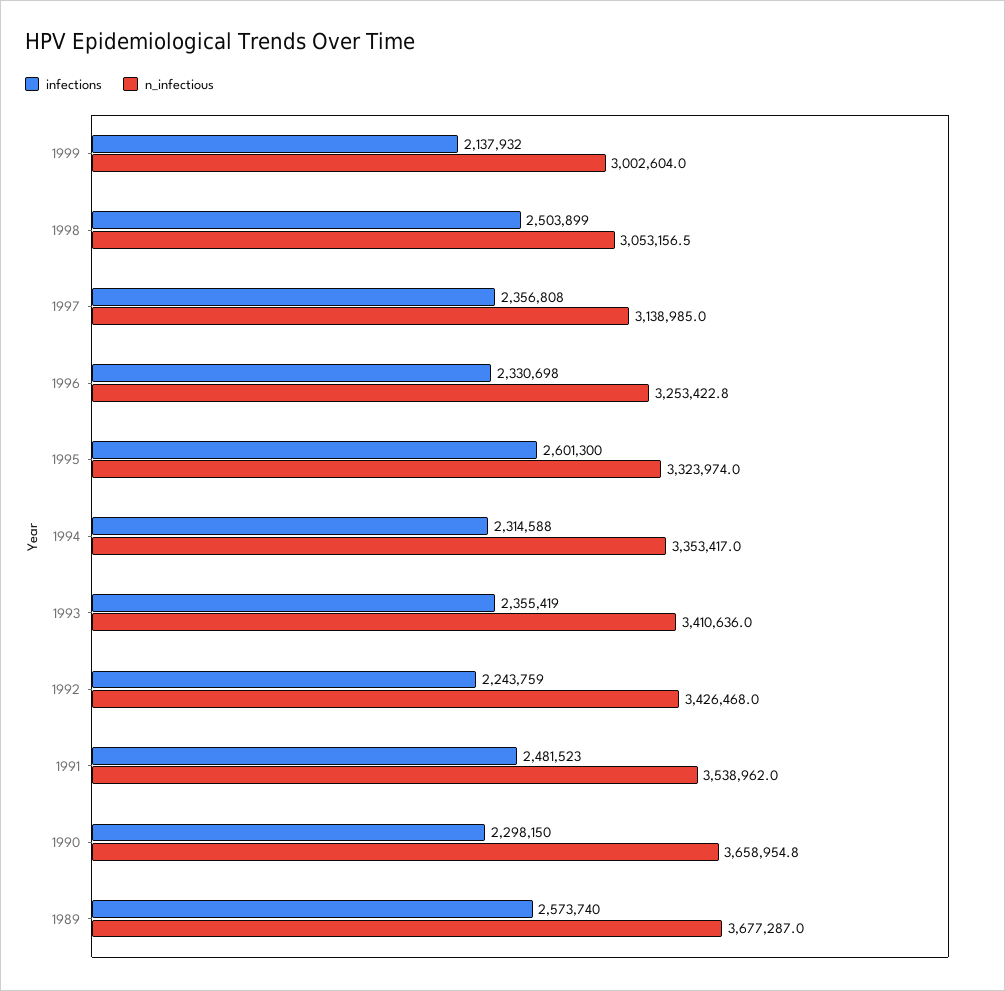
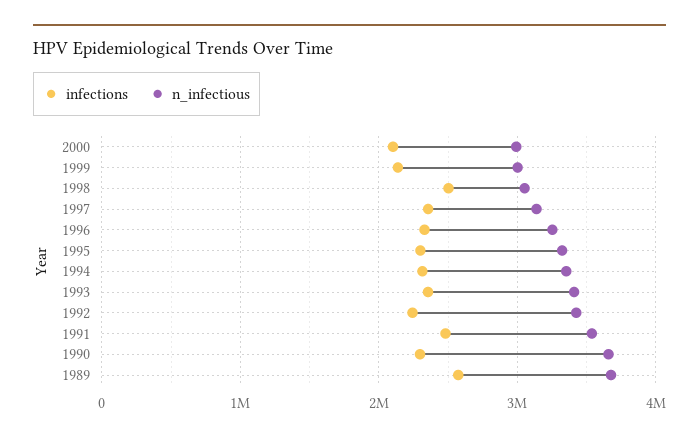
infections, 1995: 2601300 -> 2300000
infections, 2000: none -> 2100000
n_infectious, 2000: none -> 3000000

